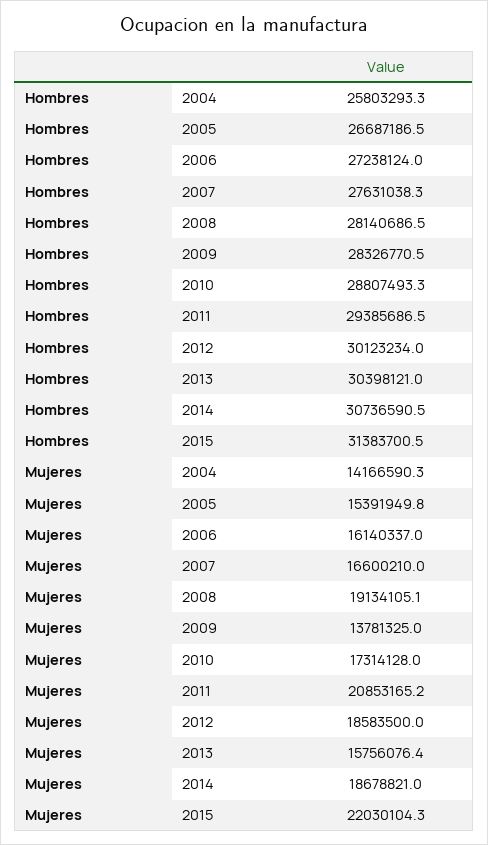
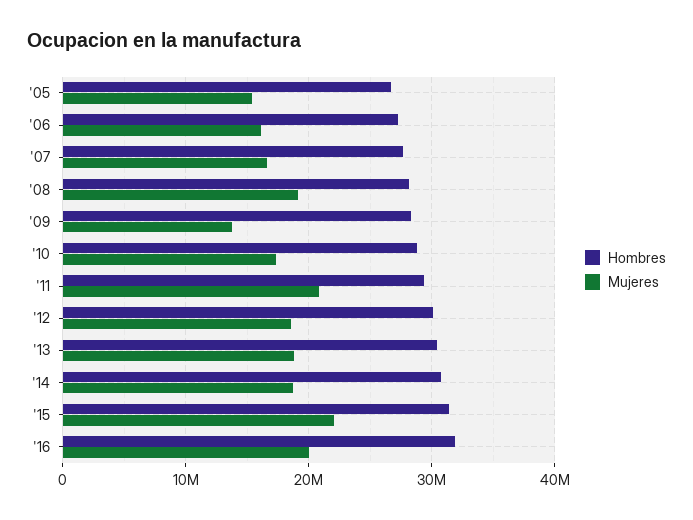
Hombres, 2004: 25803293.3 -> none
Mujeres, 2004: 14166590.3 -> none
Mujeres, 2013: 15756076.4 -> 19000000
Hombres, '16: none -> 32000000
Mujeres, '16: none -> 20000000

